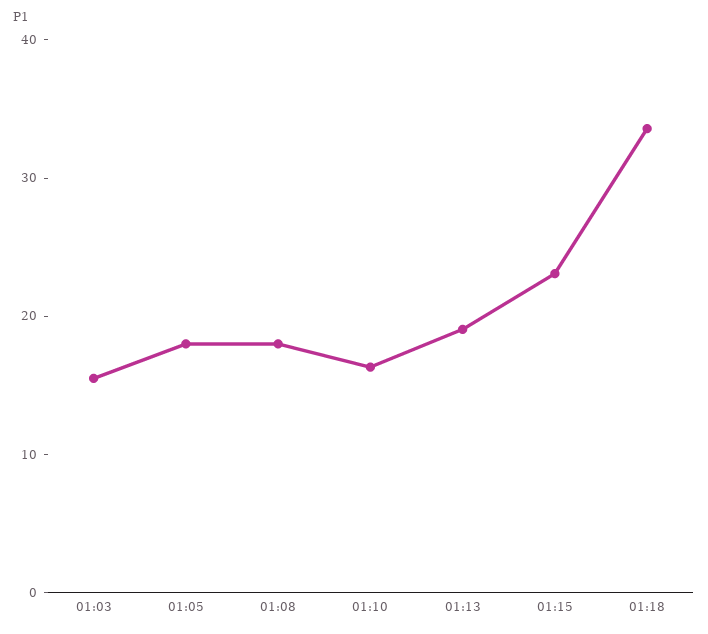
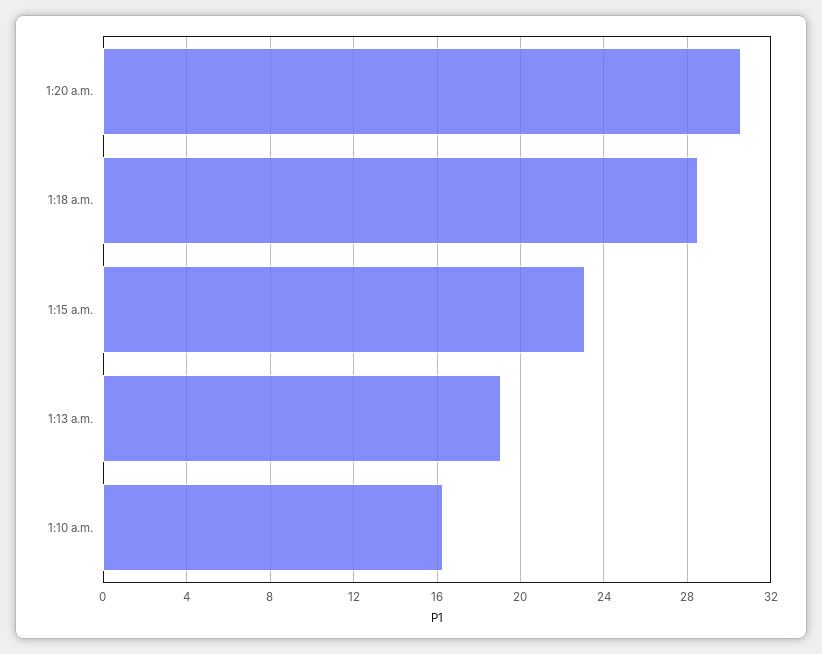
01:03: 16 -> none
01:05: 18 -> none
01:08: 18 -> none
01:18: 34 -> 28.5
1:20 a.m.: none -> 30.5

